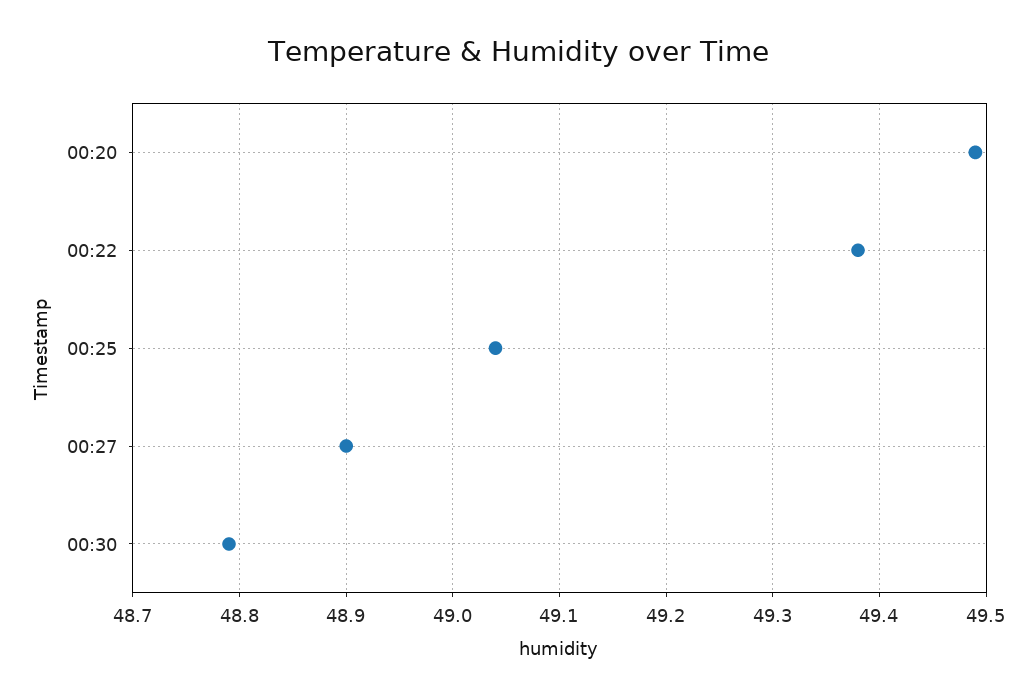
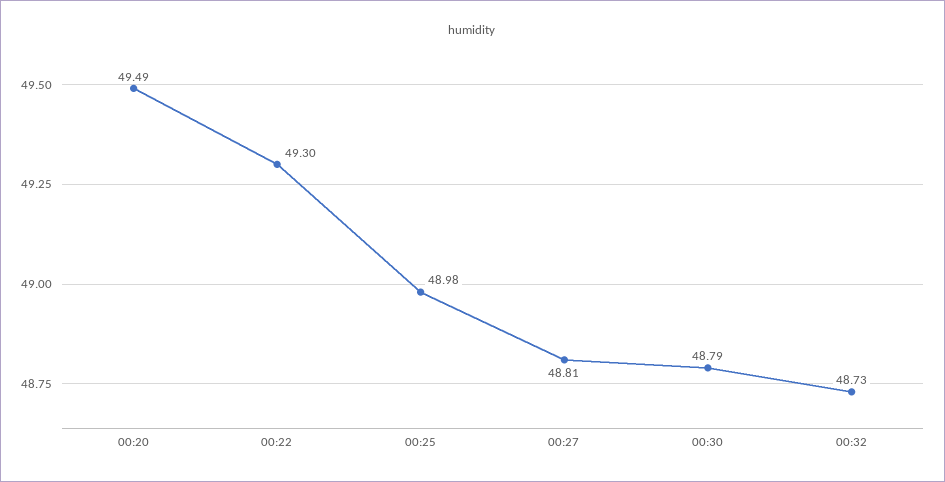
00:22: 49.38 -> 49.3
00:25: 49.04 -> 48.98
00:27: 48.9 -> 48.81
00:32: none -> 48.73

